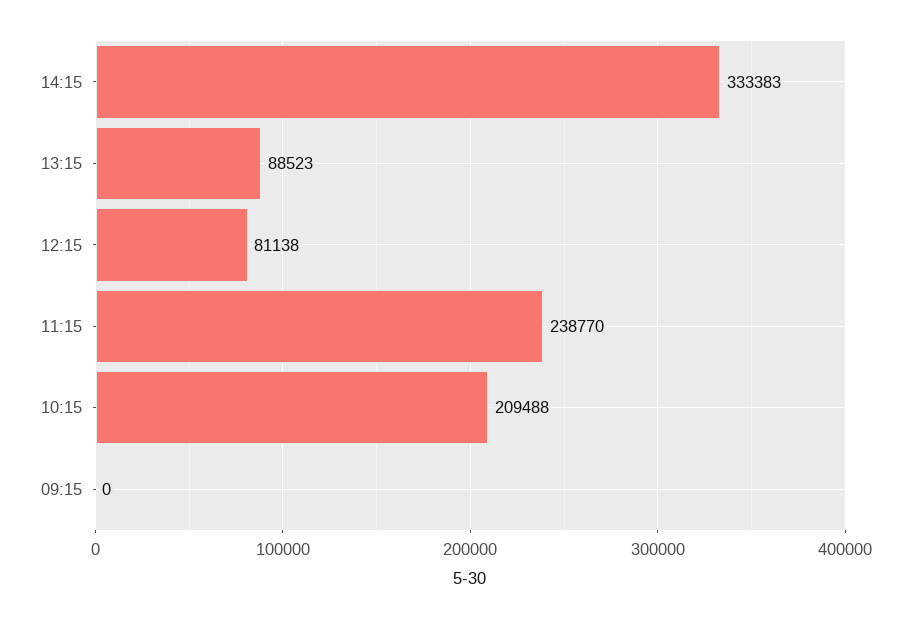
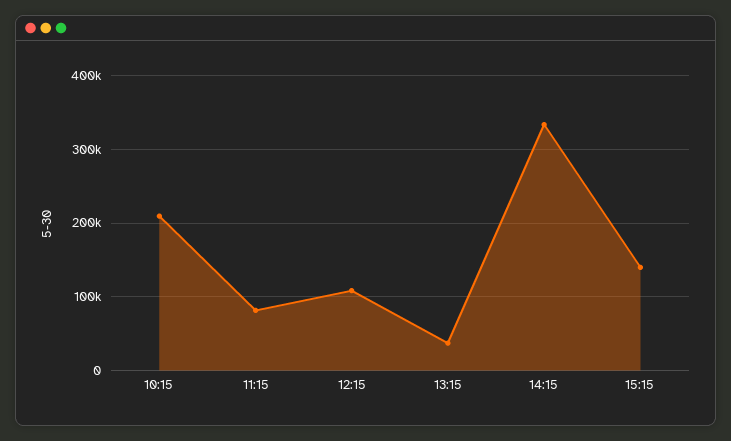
13:15: 88523 -> 40000
12:15: 81138 -> 110000
11:15: 238770 -> 80000
09:15: 0 -> none
15:15: none -> 140000

